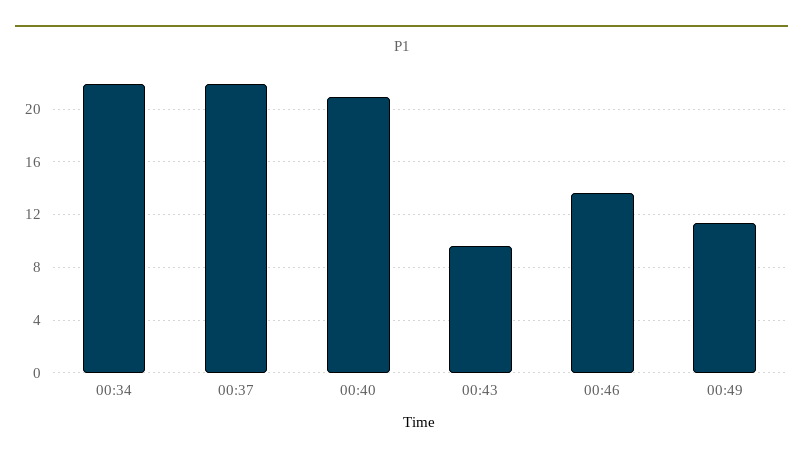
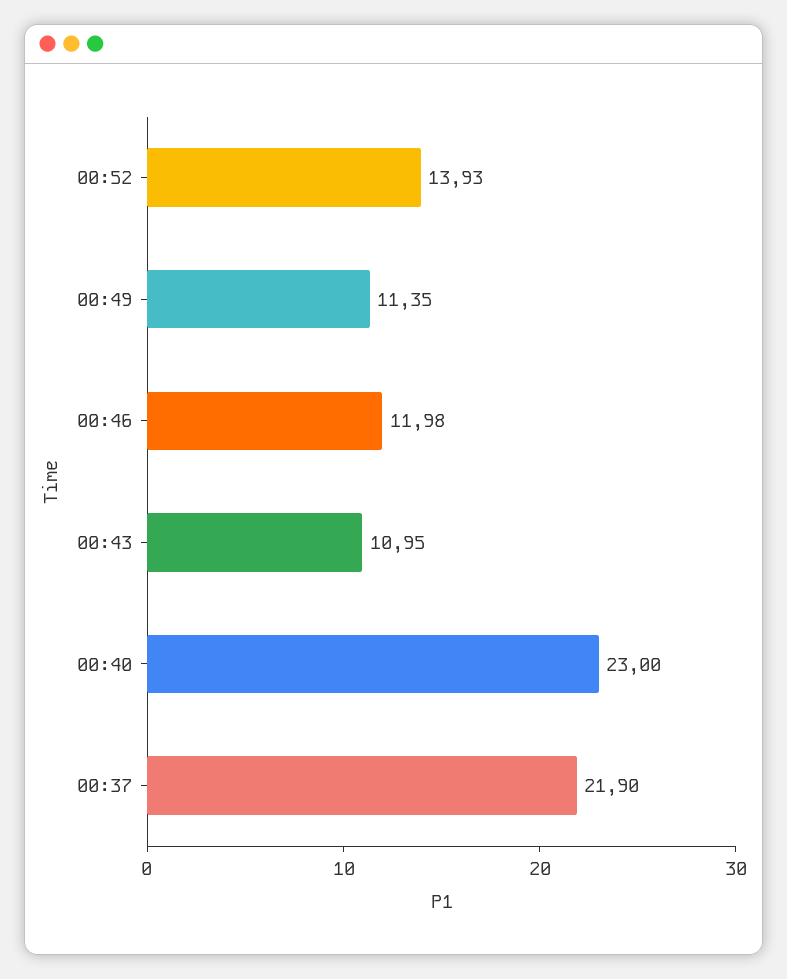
00:34: 22 -> none
00:40: 21 -> 23
00:43: 9.5 -> 10.95
00:46: 13.5 -> 11.98
00:52: none -> 13.93

